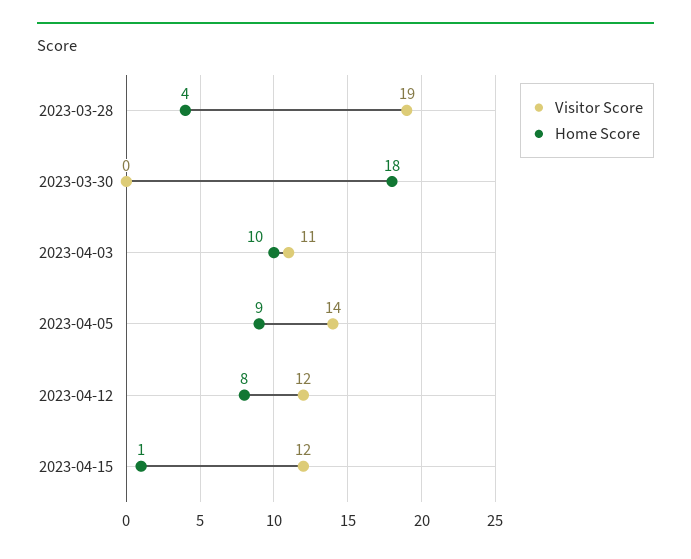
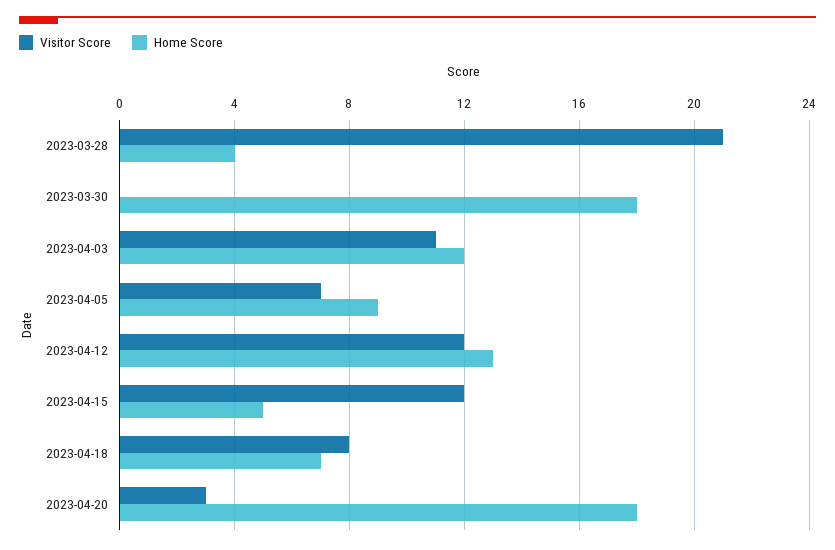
Visitor Score, 2023-03-28: 19 -> 21
Home Score, 2023-04-03: 10 -> 12
Visitor Score, 2023-04-05: 14 -> 7
Home Score, 2023-04-12: 8 -> 13
Home Score, 2023-04-15: 1 -> 5
Visitor Score, 2023-04-18: none -> 8
Home Score, 2023-04-18: none -> 7
Visitor Score, 2023-04-20: none -> 3
Home Score, 2023-04-20: none -> 18

